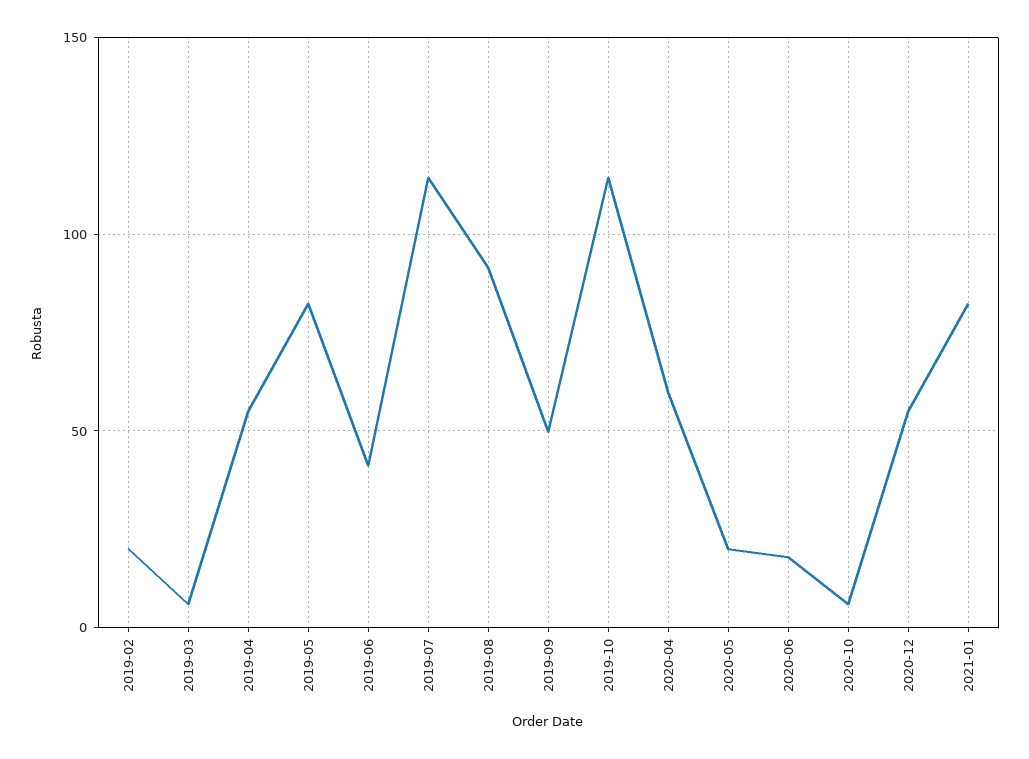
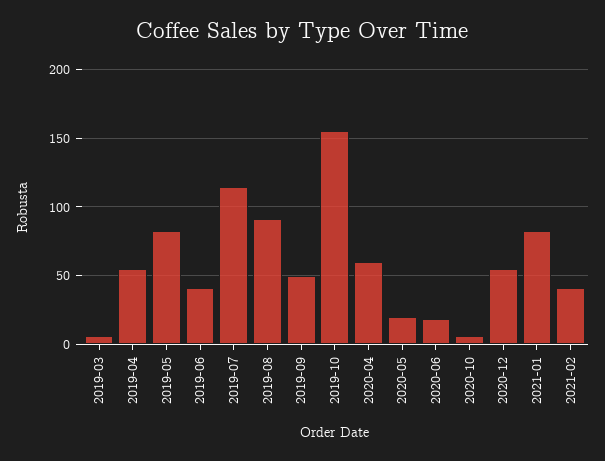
2019-02: 20 -> none
2019-10: 115 -> 155
2021-02: none -> 40

